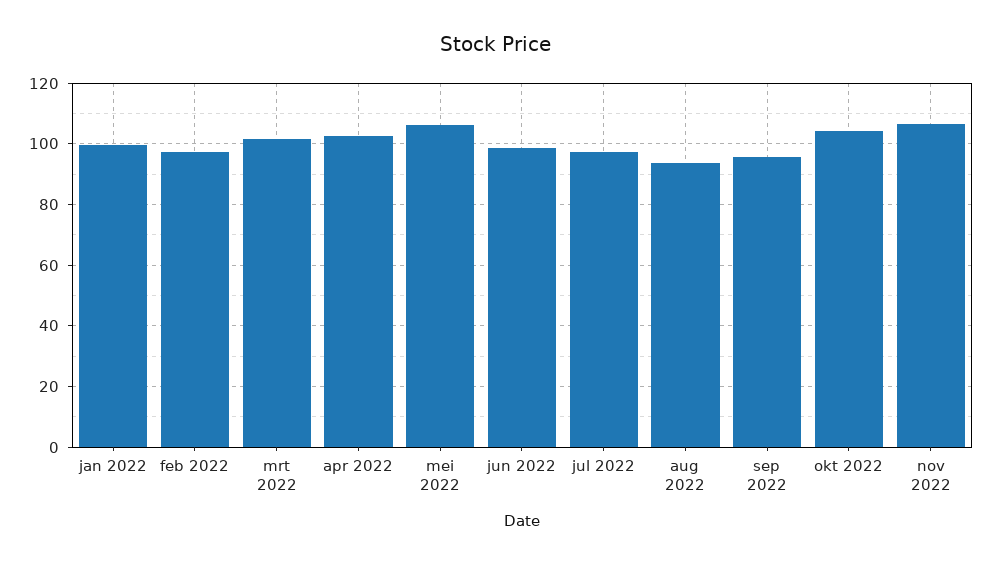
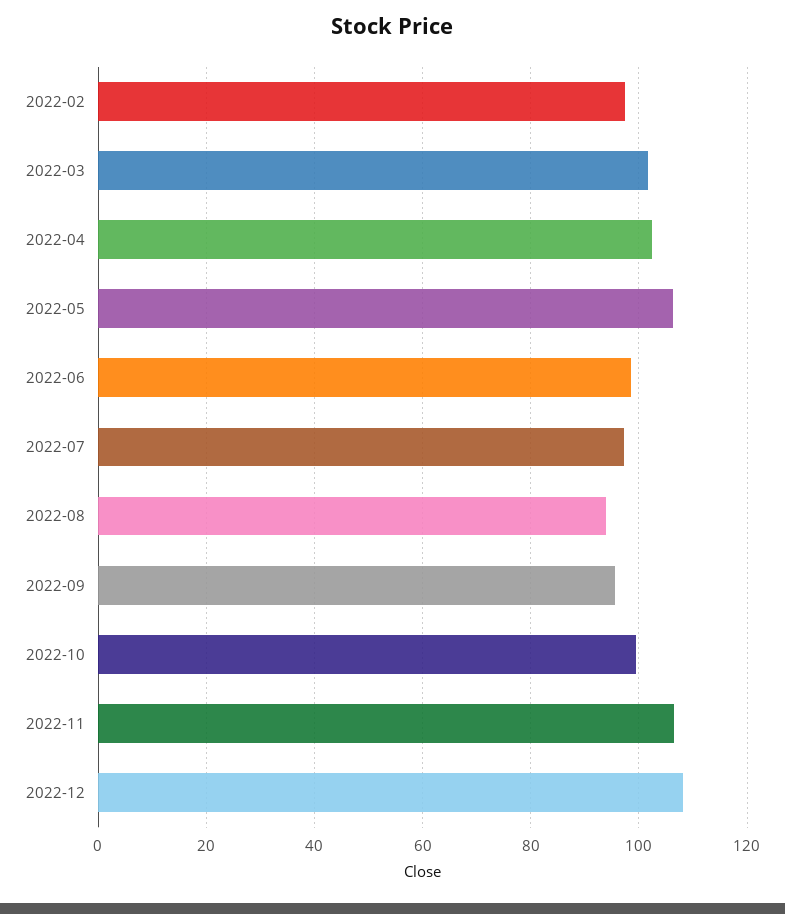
jan 2022: 100 -> none
okt 2022: 104 -> 100
2022-12: none -> 108

